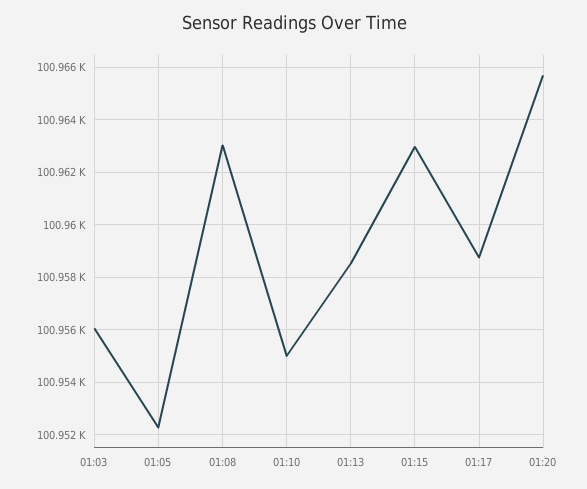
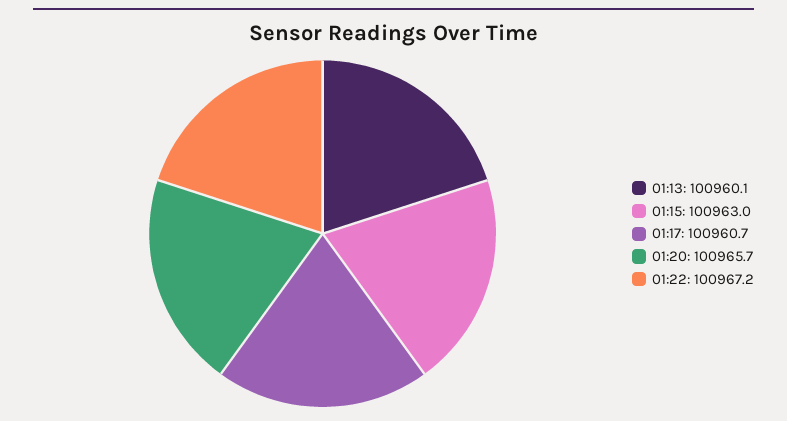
01:03: 100956 -> none
01:05: 100952.25 -> none
01:08: 100963 -> none
01:10: 100955 -> none
01:13: 100958.5 -> 100960.1
01:17: 100958.75 -> 100960.7
01:22: none -> 100967.2

